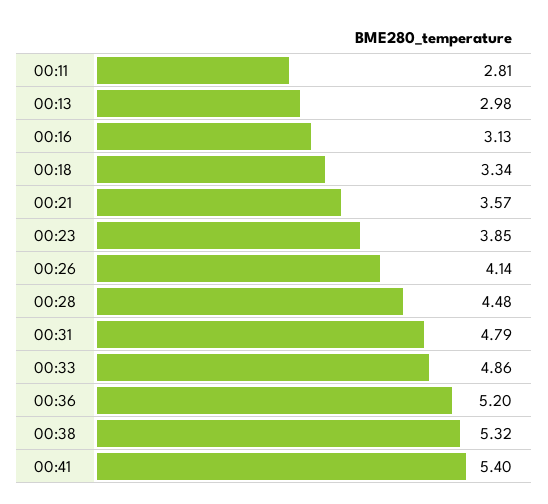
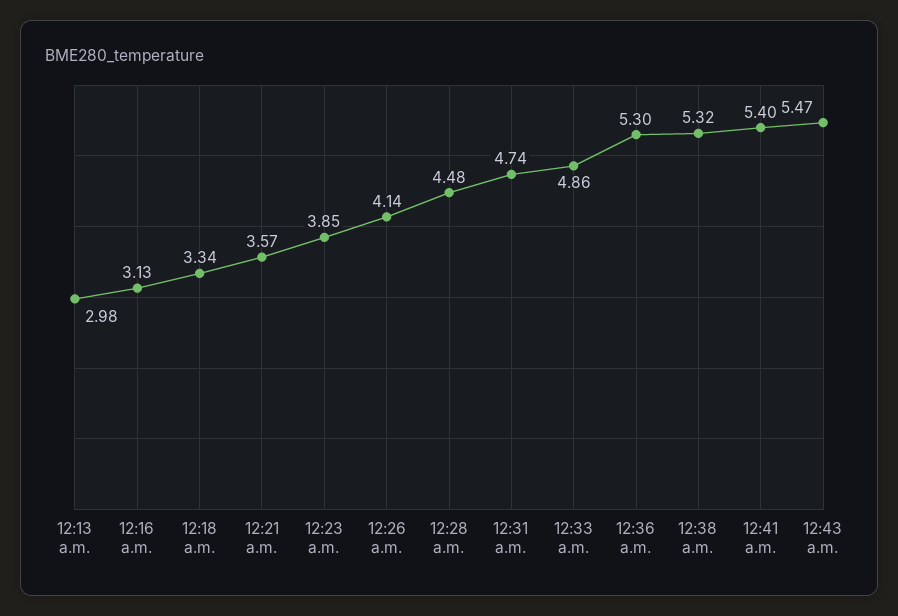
00:11: 2.81 -> none
00:31: 4.79 -> 4.74
00:36: 5.2 -> 5.3
12:43 a.m.: none -> 5.47

